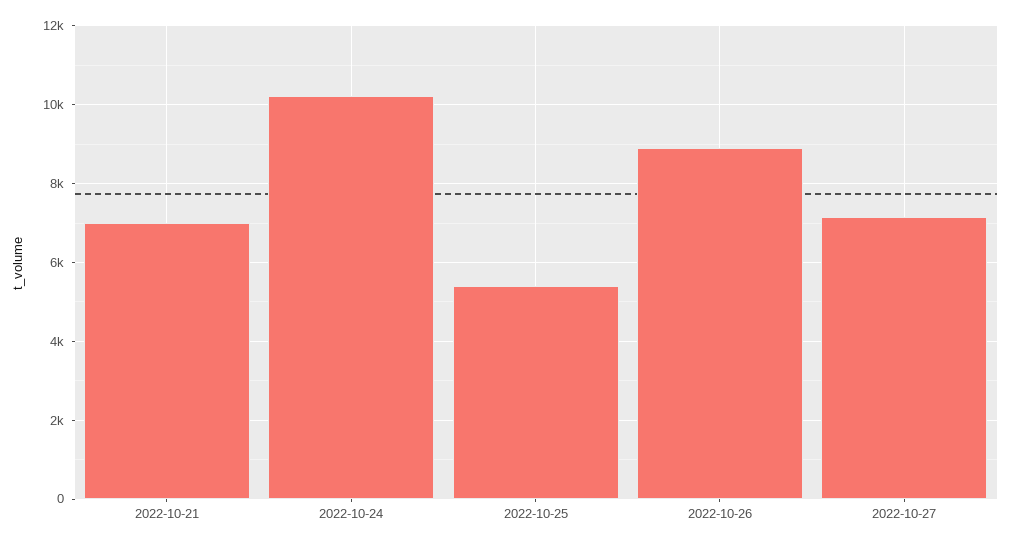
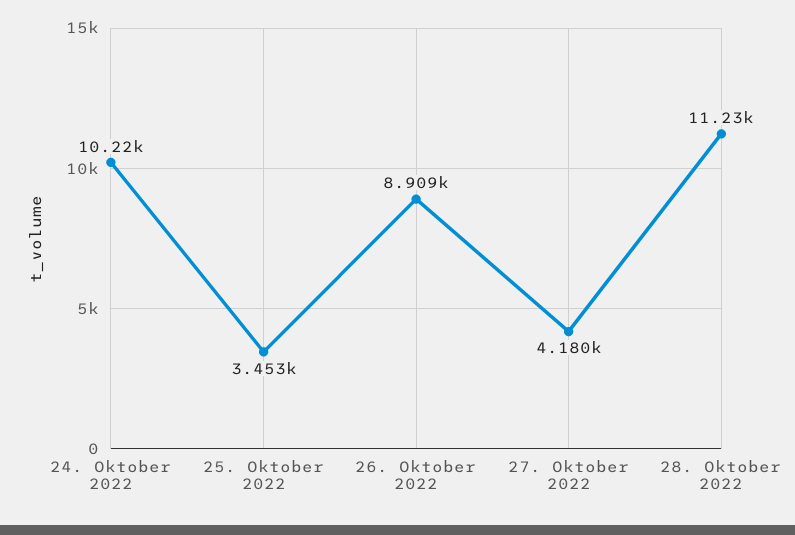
2022-10-21: 7000 -> none
2022-10-25: 5400 -> 3453
2022-10-27: 7200 -> 4180
28. Oktober 2022: none -> 11230

